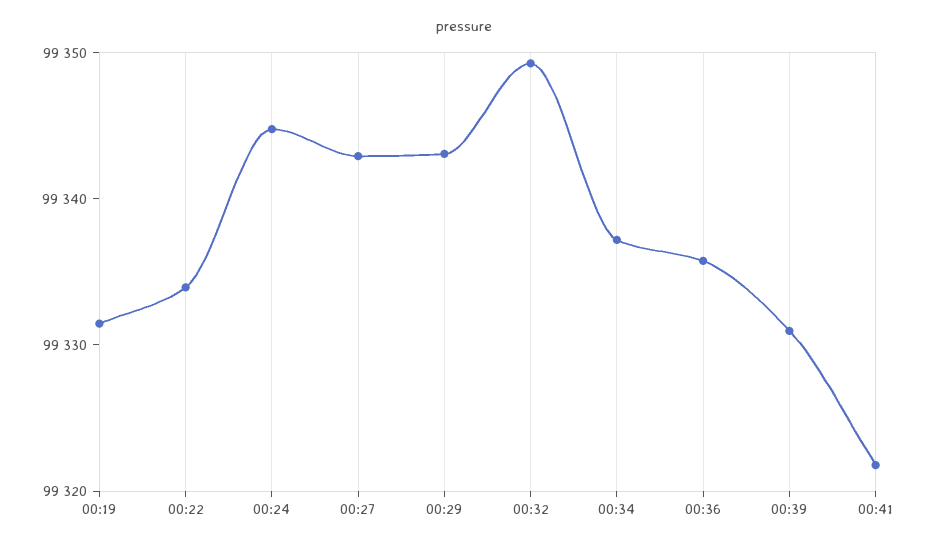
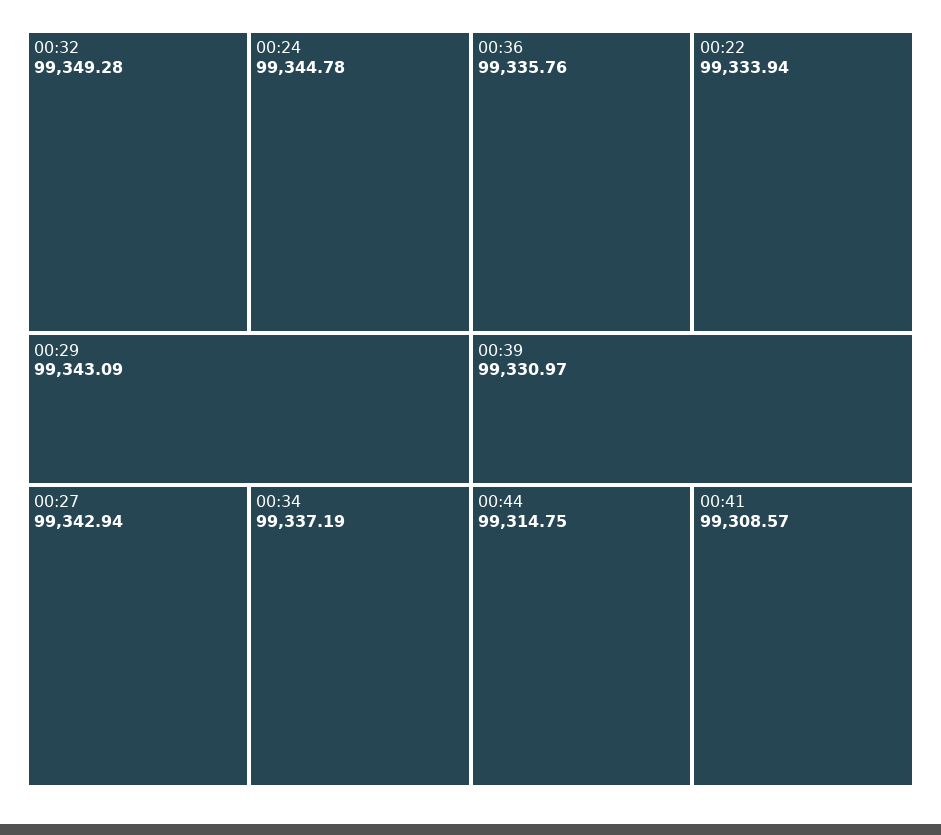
00:19: 99332 -> none
00:41: 99322 -> 99308.57
00:44: none -> 99314.75

